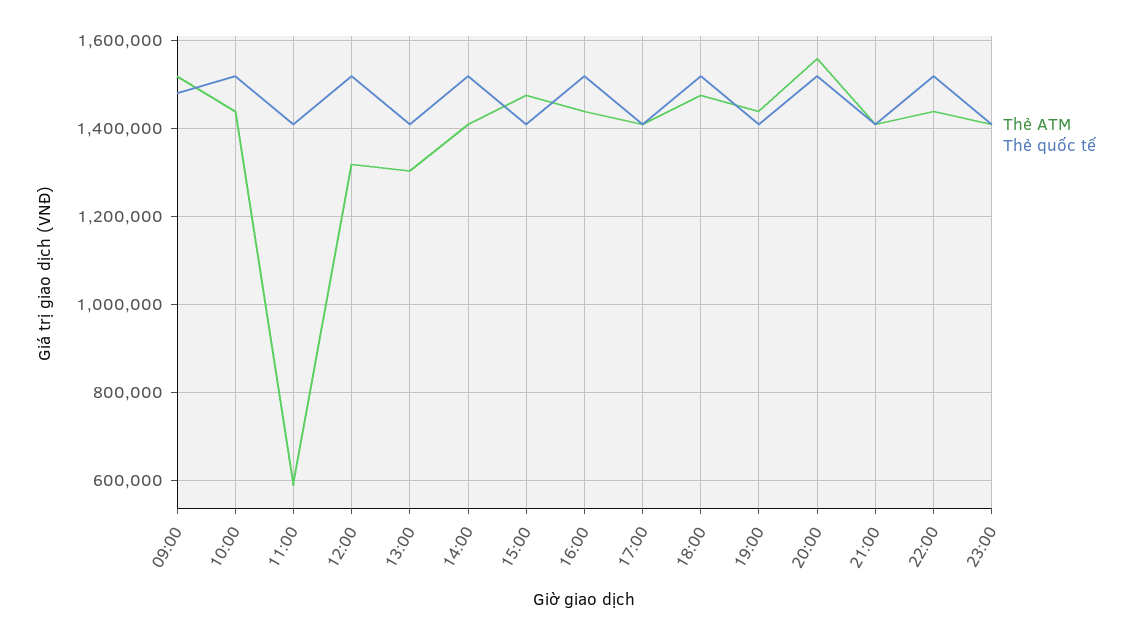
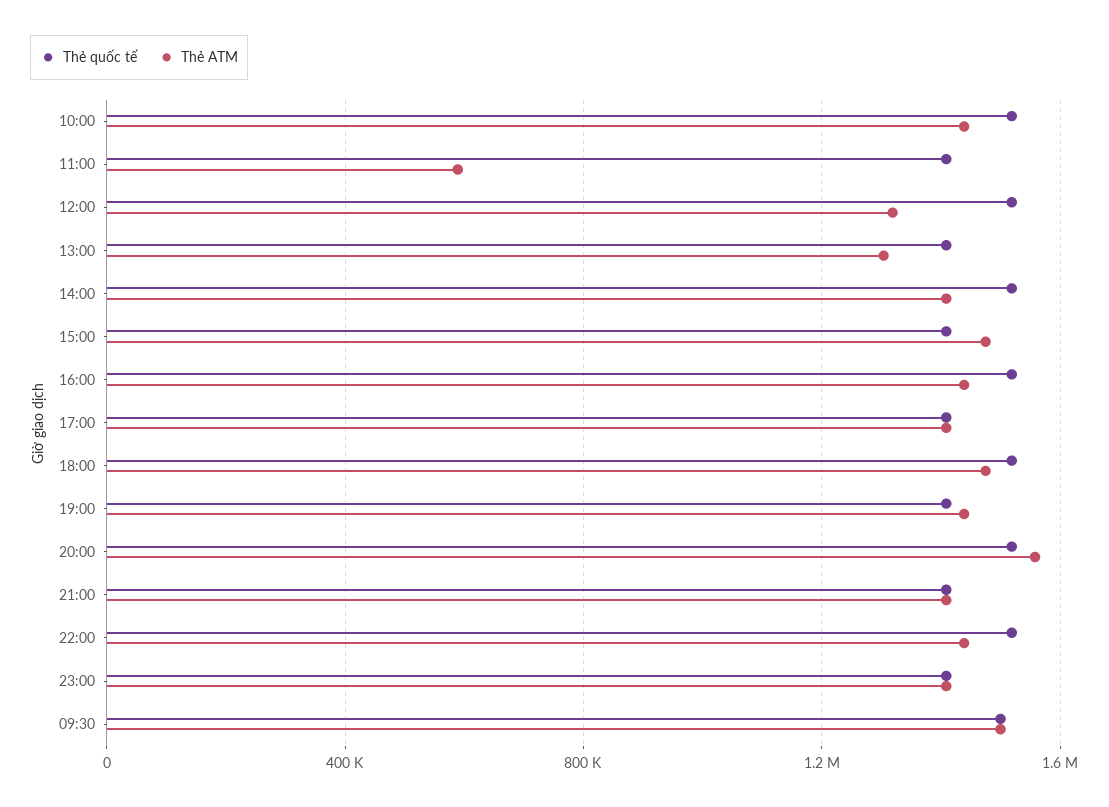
Thẻ ATM, 09:00: 1520000 -> none
Thẻ quốc tế, 09:00: 1480000 -> none
Thẻ quốc tế, 09:30: none -> 1500000
Thẻ ATM, 09:30: none -> 1500000

